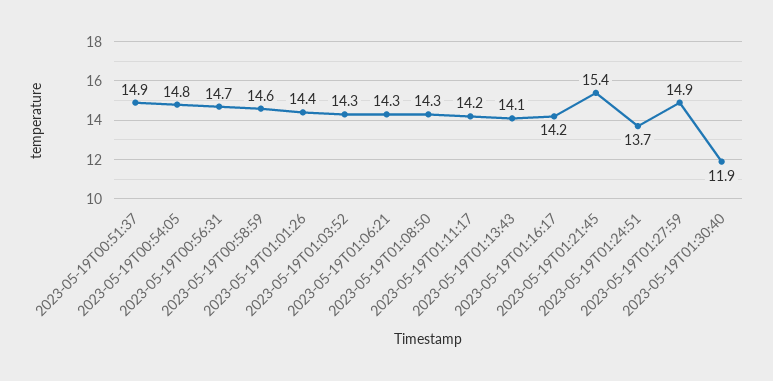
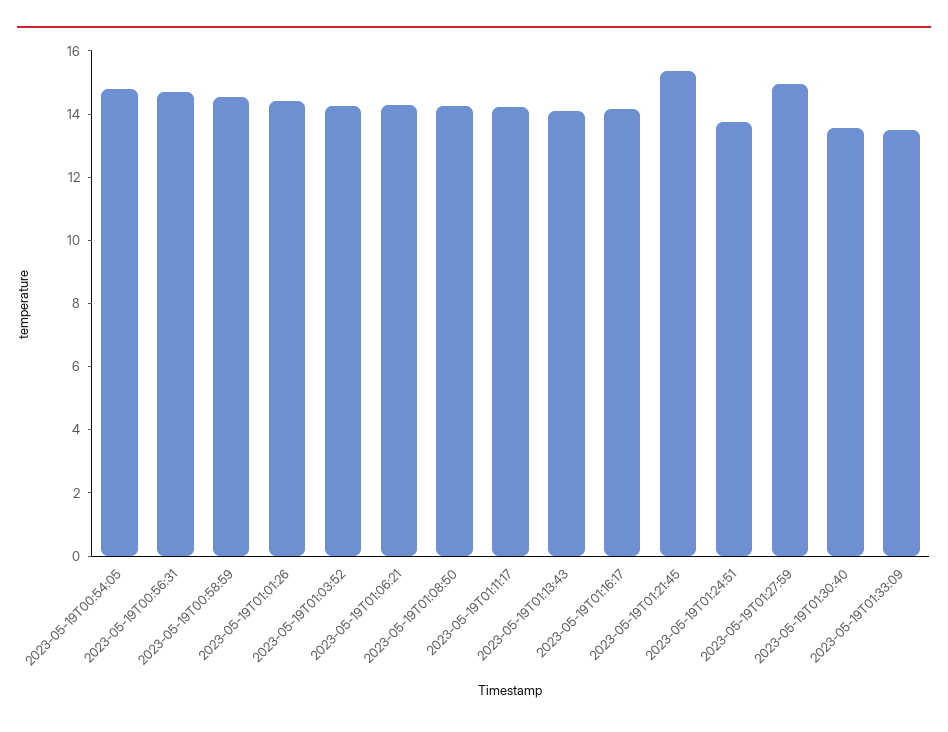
2023-05-19T00:51:37: 14.9 -> none
2023-05-19T01:30:40: 11.9 -> 13.5
2023-05-19T01:33:09: none -> 13.5

